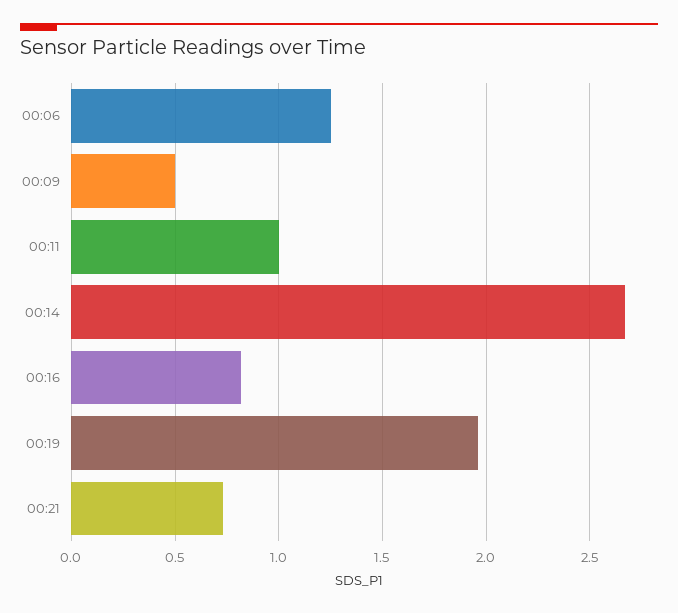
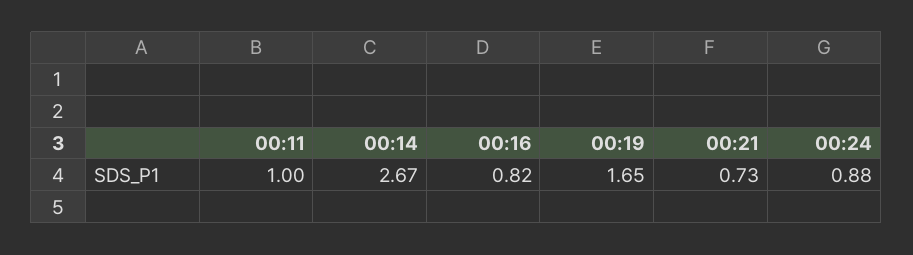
00:06: 1.25 -> none
00:09: 0.5 -> none
00:19: 1.95 -> 1.65
00:24: none -> 0.88

